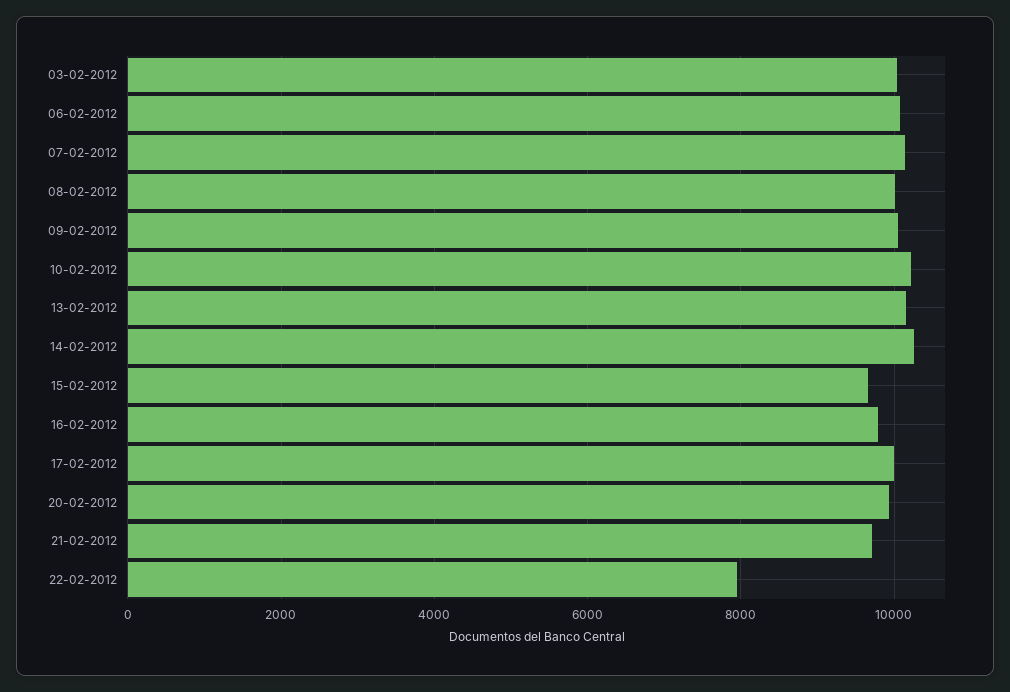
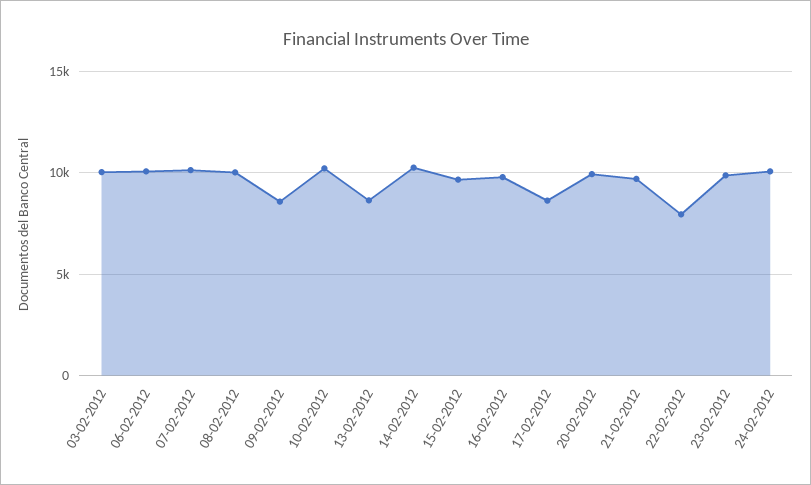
09-02-2012: 10000 -> 8500
13-02-2012: 10200 -> 8500
17-02-2012: 10000 -> 8500
23-02-2012: none -> 10000
24-02-2012: none -> 10000

